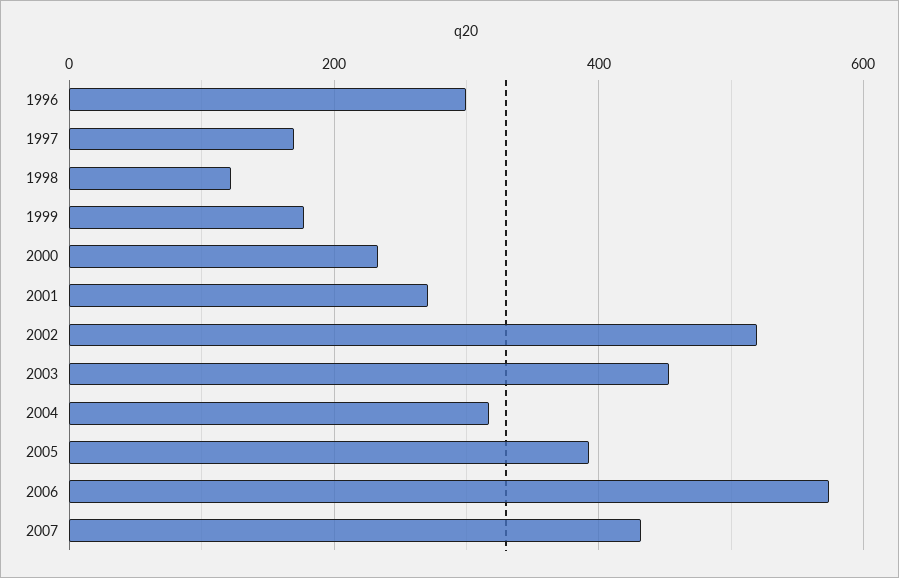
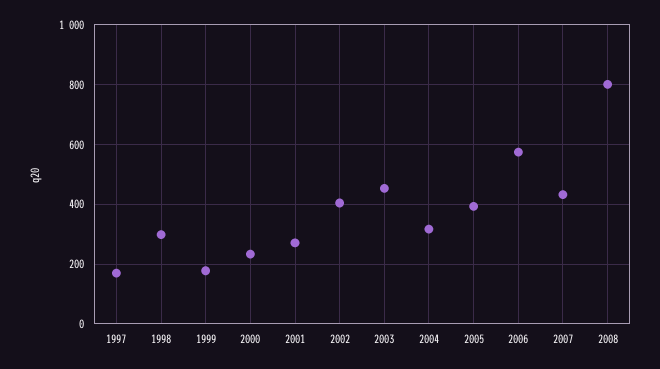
1996: 300 -> none
1998: 120 -> 300
2002: 520 -> 400
2008: none -> 800

